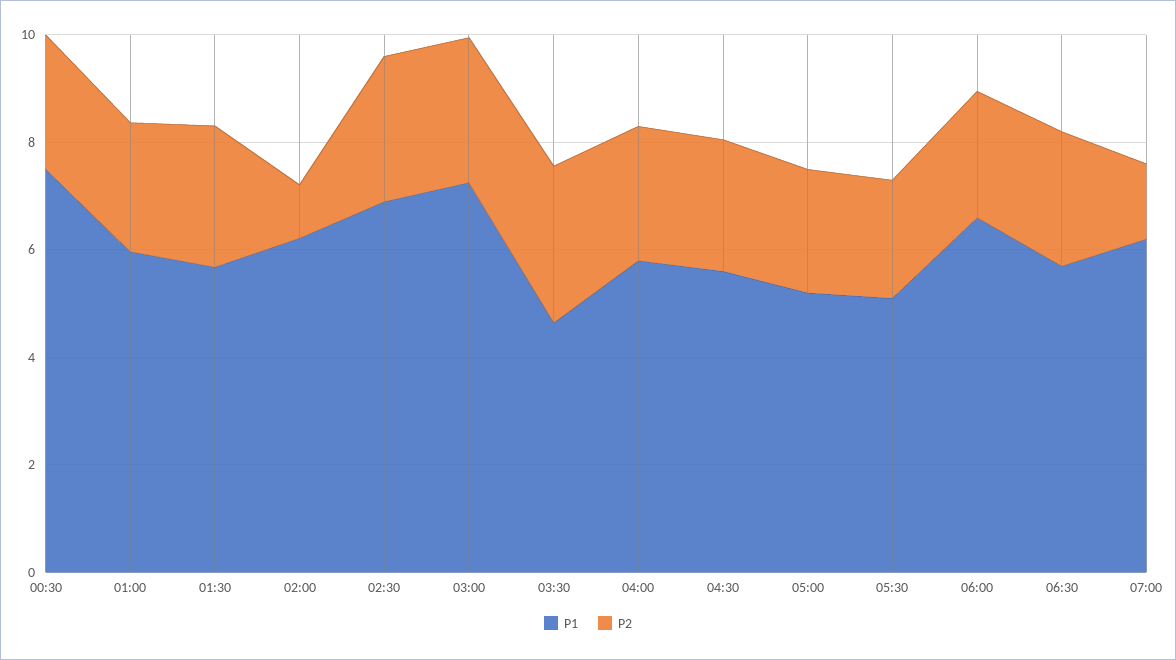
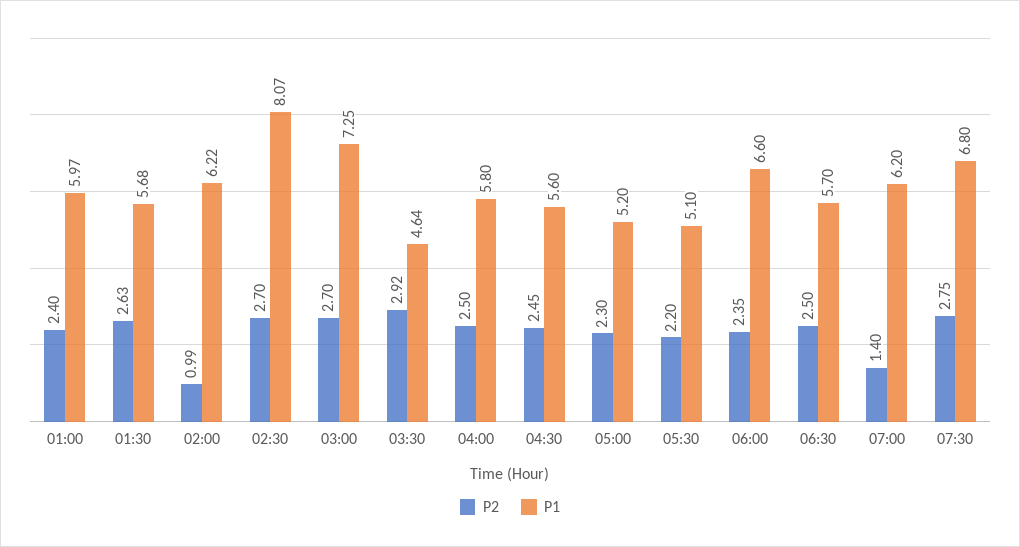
P1, 00:30: 7.5 -> none
P2, 00:30: 2.5 -> none
P1, 02:30: 7 -> 8.07
P2, 07:30: none -> 2.75
P1, 07:30: none -> 6.8

